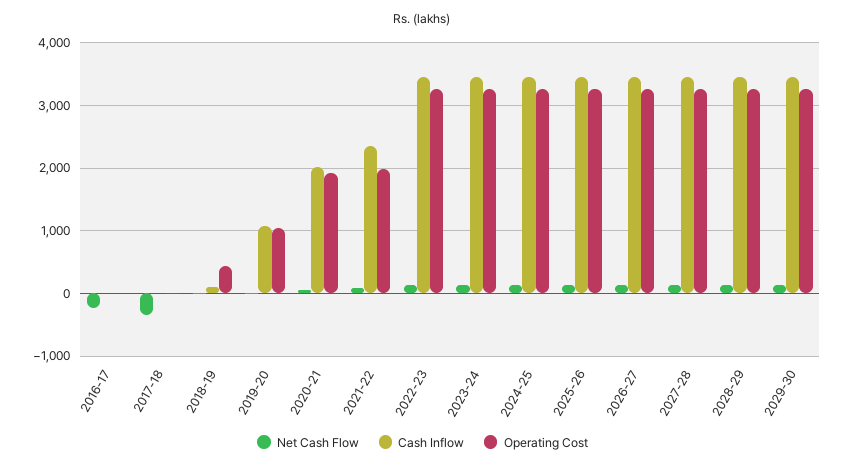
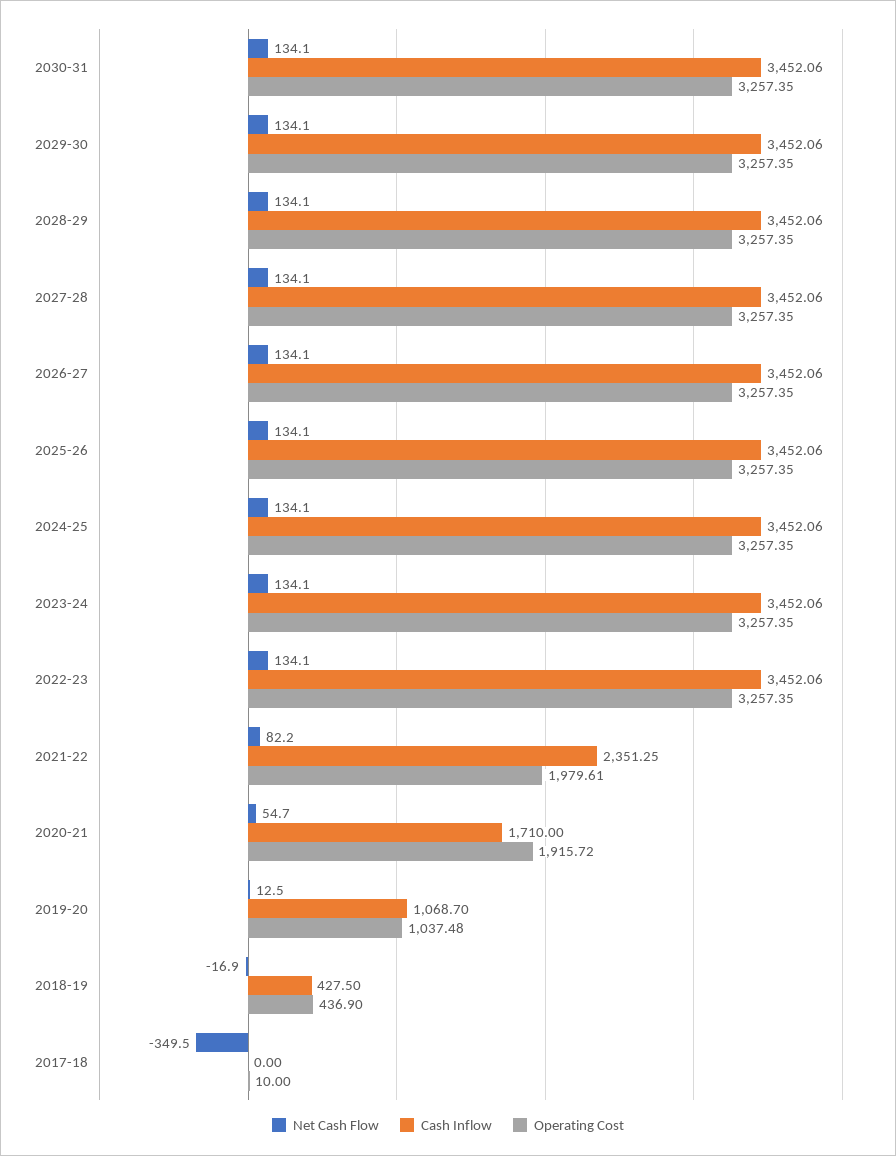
Net Cash Flow, 2016-17: -200 -> none
Cash Inflow, 2016-17: 0 -> none
Operating Cost, 2016-17: 0 -> none
Cash Inflow, 2018-19: 100 -> 427.5
Cash Inflow, 2020-21: 2000 -> 1710
Net Cash Flow, 2030-31: none -> 134.1
Cash Inflow, 2030-31: none -> 3452.06
Operating Cost, 2030-31: none -> 3257.35

